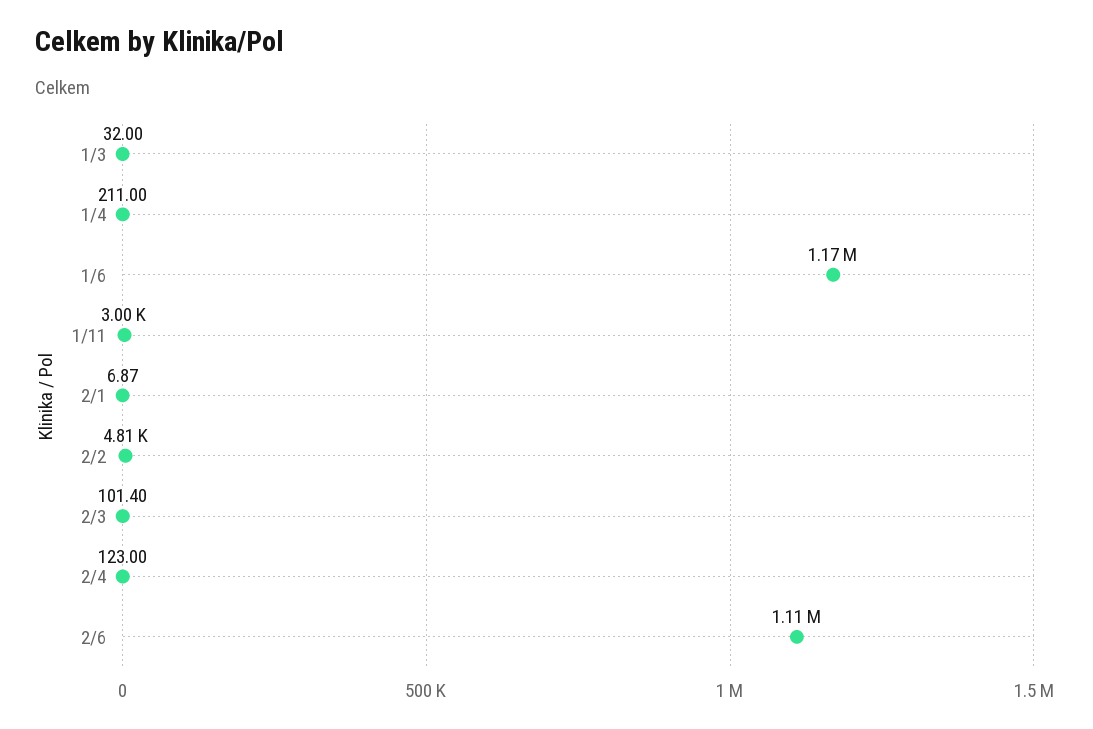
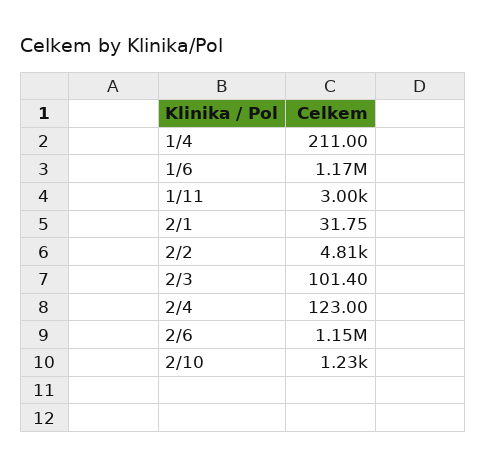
1/3: 32 -> none
2/1: 6.87 -> 31.75
2/6: 1110000 -> 1150000
2/10: none -> 1230

